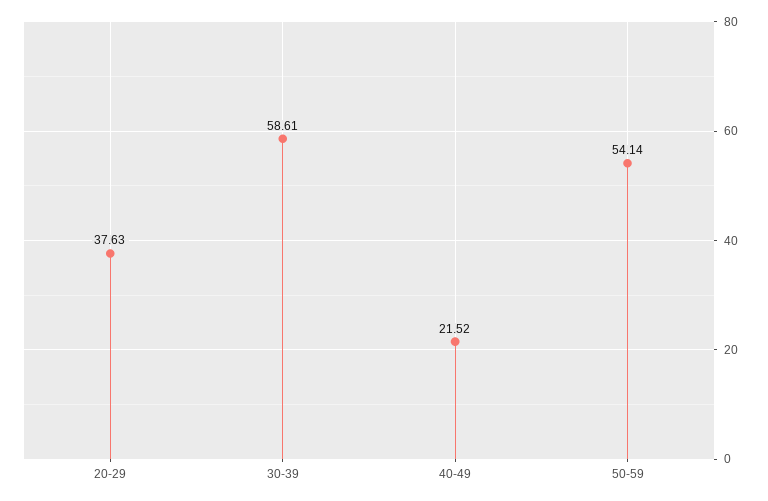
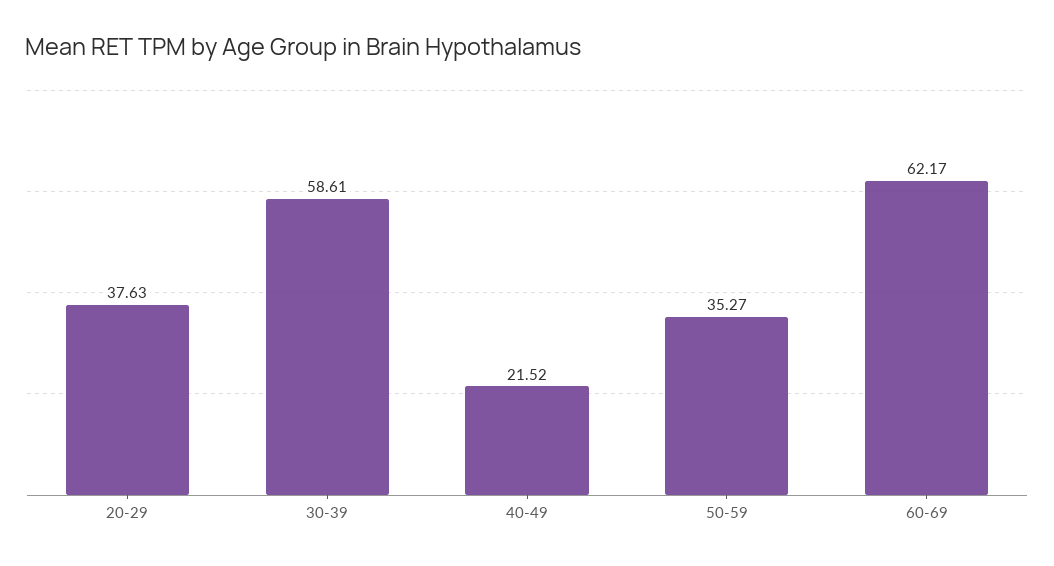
50-59: 54.14 -> 35.27
60-69: none -> 62.17

